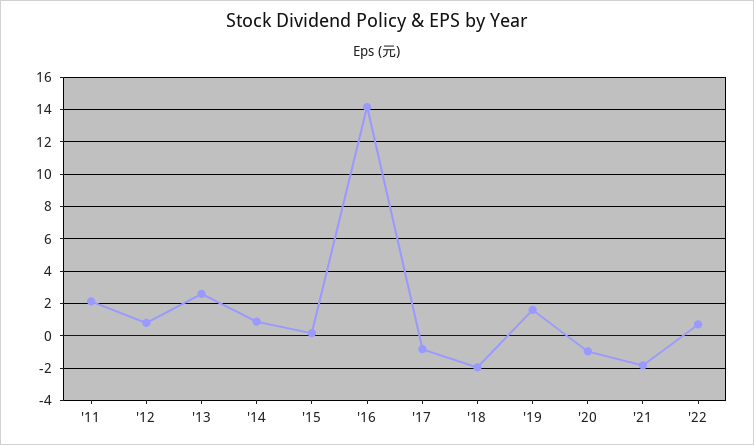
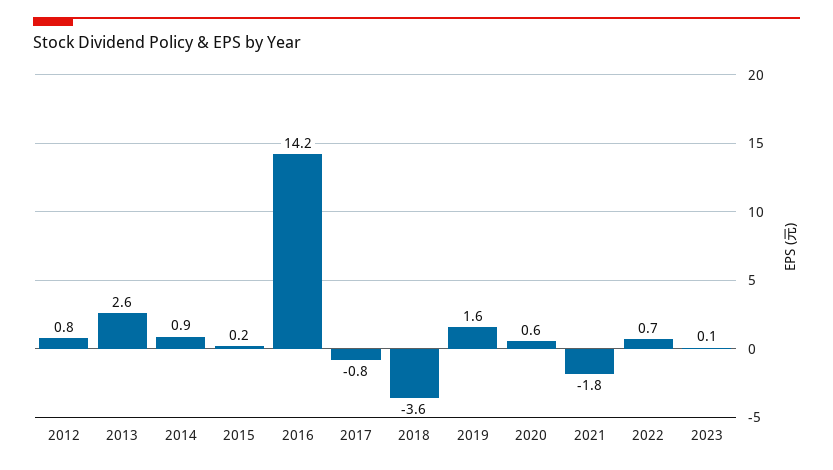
'11: 2 -> none
'18: -2 -> -3.6
'20: -1 -> 0.6
2023: none -> 0.1

